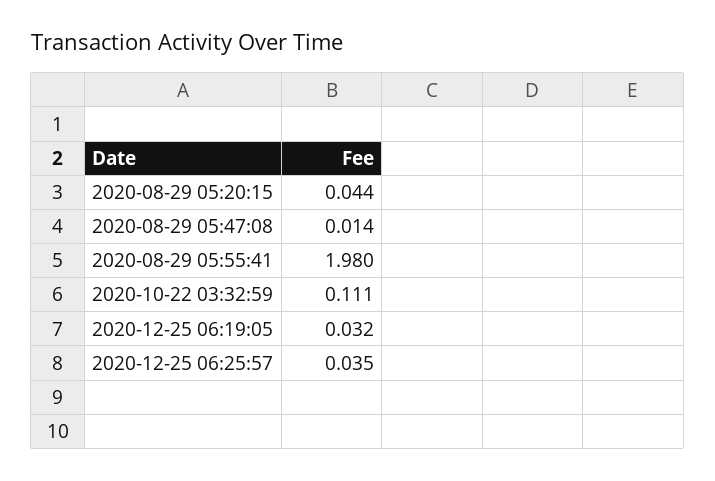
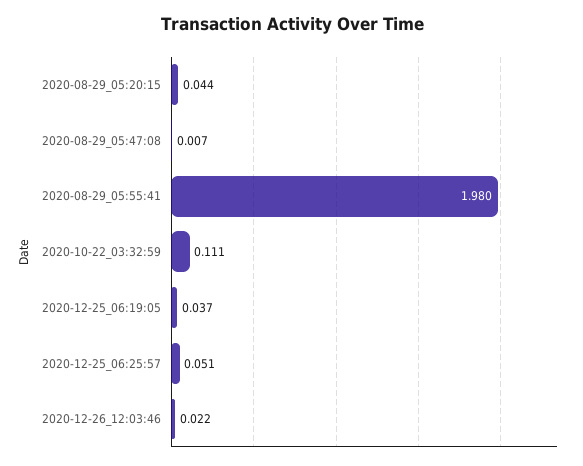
2020-08-29 05:47:08: 0.014 -> 0.007
2020-12-25 06:19:05: 0.032 -> 0.037
2020-12-25 06:25:57: 0.035 -> 0.051
2020-12-26_12:03:46: none -> 0.022

